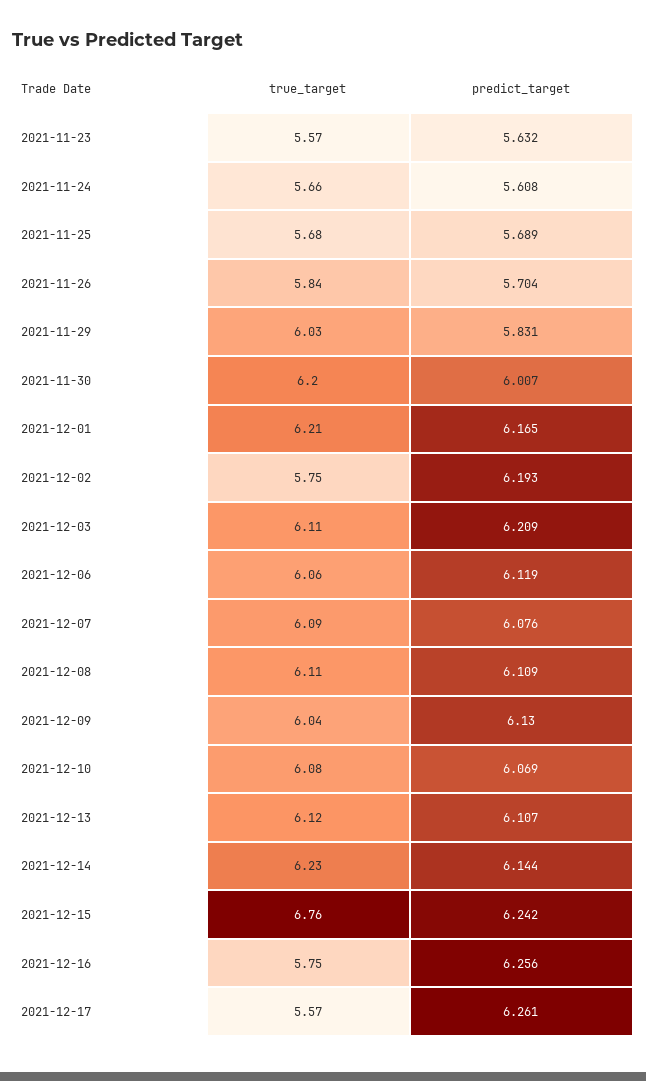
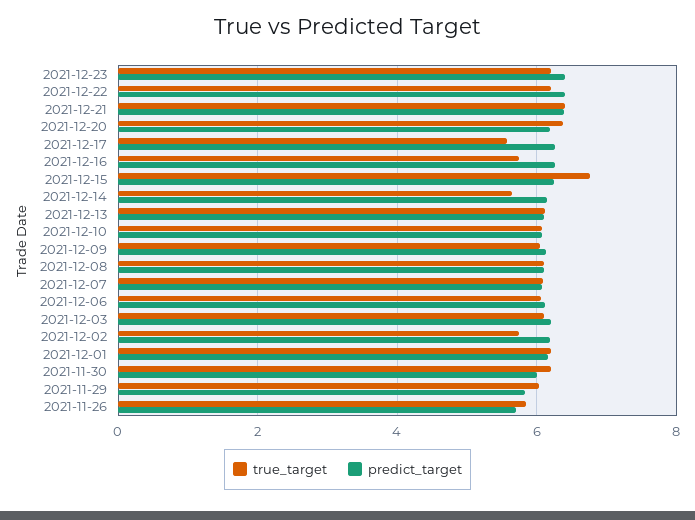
true_target, 2021-11-23: 5.57 -> none
predict_target, 2021-11-23: 5.632 -> none
true_target, 2021-11-24: 5.66 -> none
predict_target, 2021-11-24: 5.608 -> none
true_target, 2021-11-25: 5.68 -> none
predict_target, 2021-11-25: 5.689 -> none
true_target, 2021-12-14: 6.23 -> 5.6
true_target, 2021-12-23: none -> 6.2
predict_target, 2021-12-23: none -> 6.4
true_target, 2021-12-22: none -> 6.2
predict_target, 2021-12-22: none -> 6.4
true_target, 2021-12-21: none -> 6.4
predict_target, 2021-12-21: none -> 6.4
true_target, 2021-12-20: none -> 6.4
predict_target, 2021-12-20: none -> 6.2

